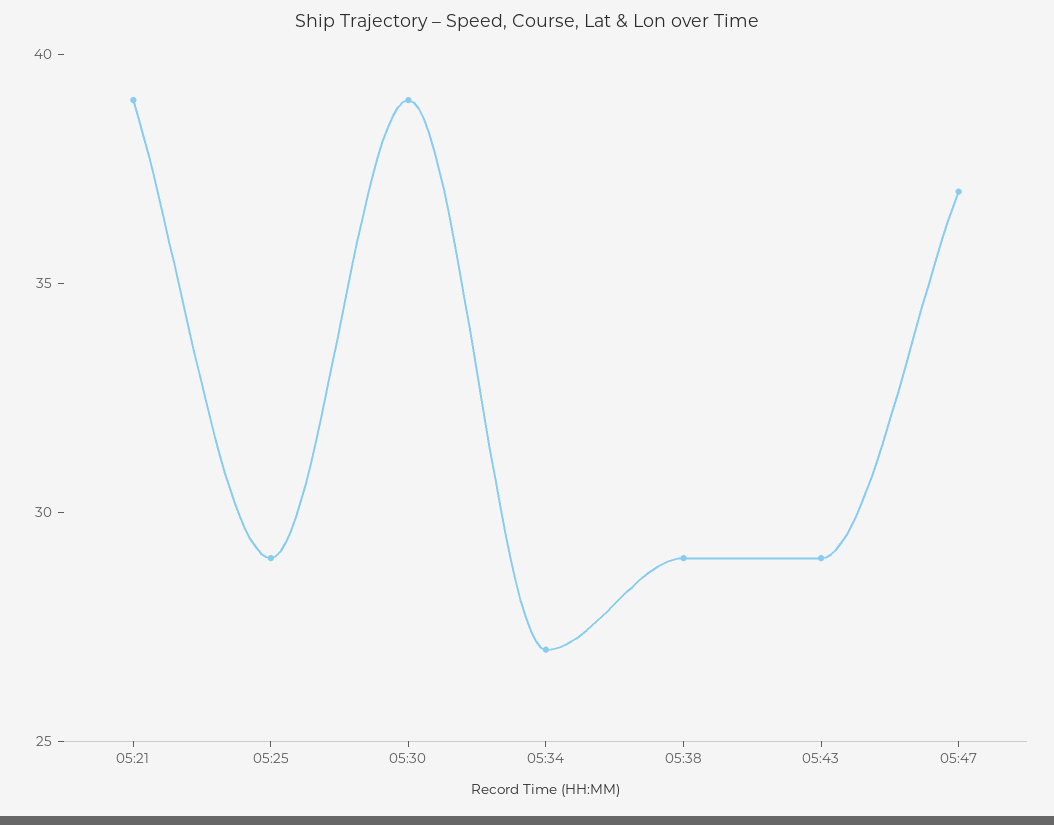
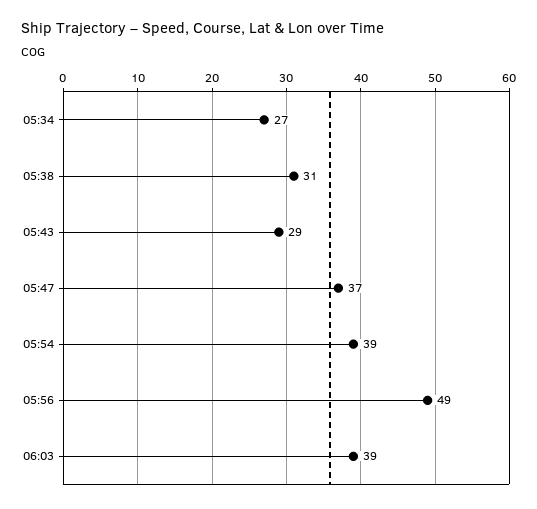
05:21: 39 -> none
05:25: 29 -> none
05:30: 39 -> none
05:38: 29 -> 31
05:54: none -> 39
05:56: none -> 49
06:03: none -> 39

